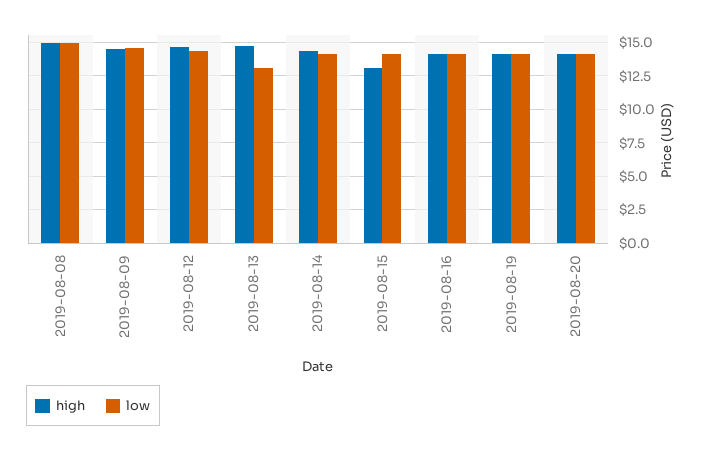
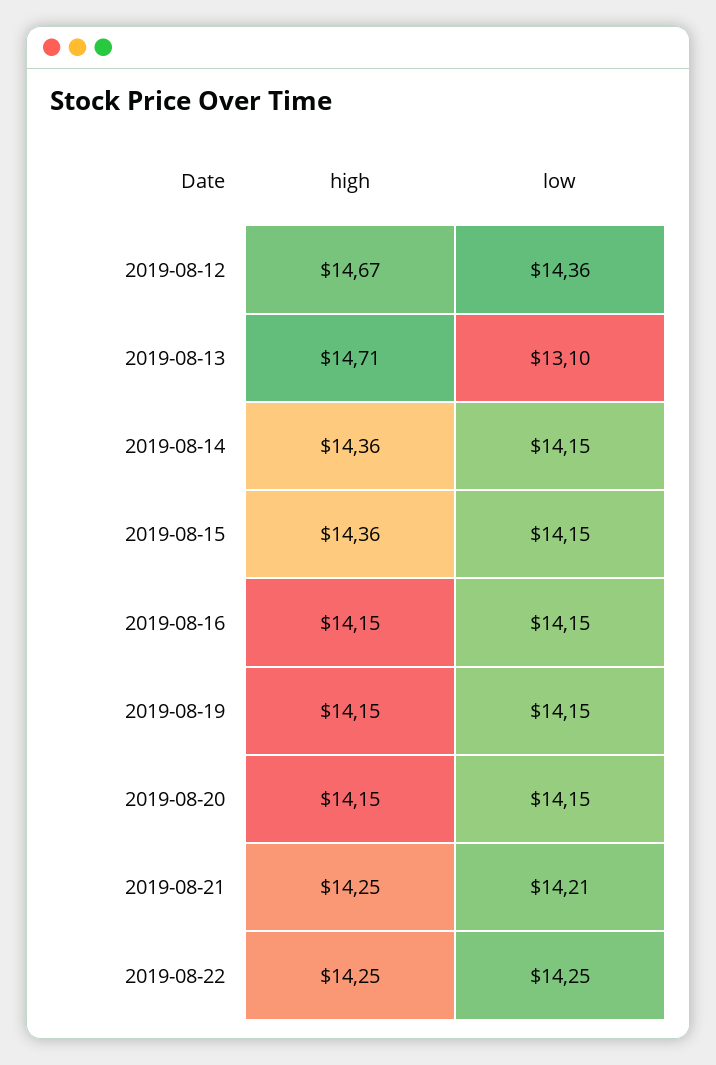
high, 2019-08-08: 15 -> none
low, 2019-08-08: 15 -> none
high, 2019-08-09: 14.5 -> none
low, 2019-08-09: 14.5 -> none
high, 2019-08-15: 13 -> 14.36
high, 2019-08-21: none -> 14.25
low, 2019-08-21: none -> 14.21
high, 2019-08-22: none -> 14.25
low, 2019-08-22: none -> 14.25

